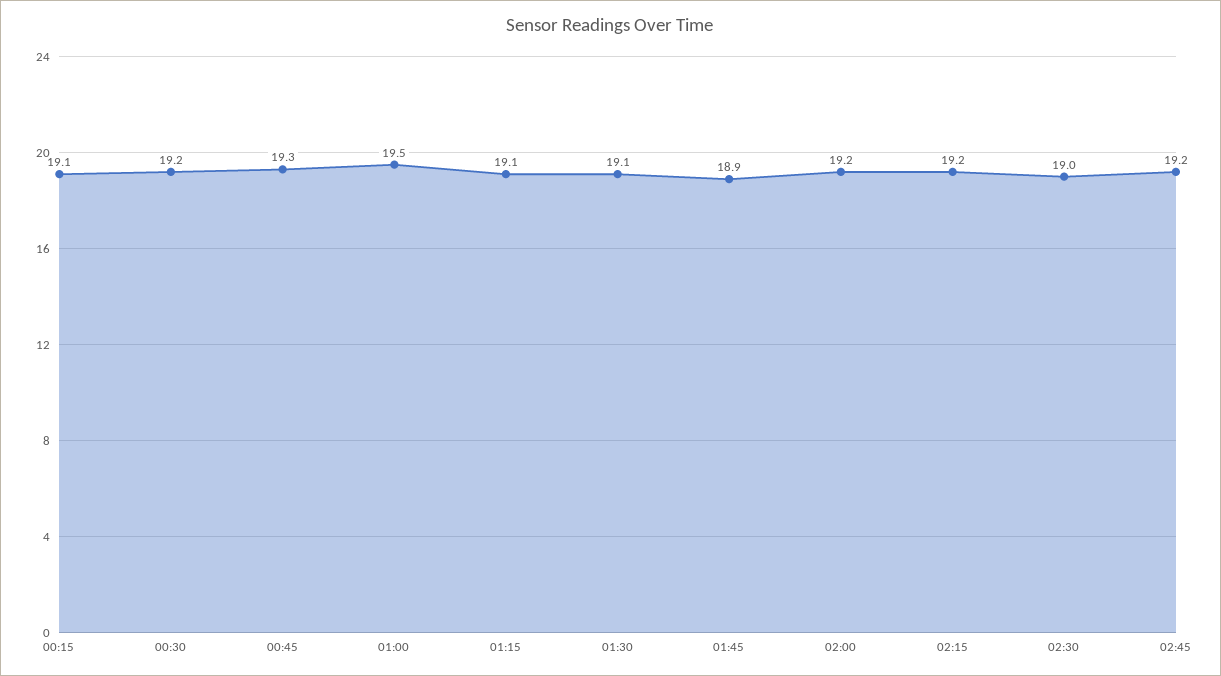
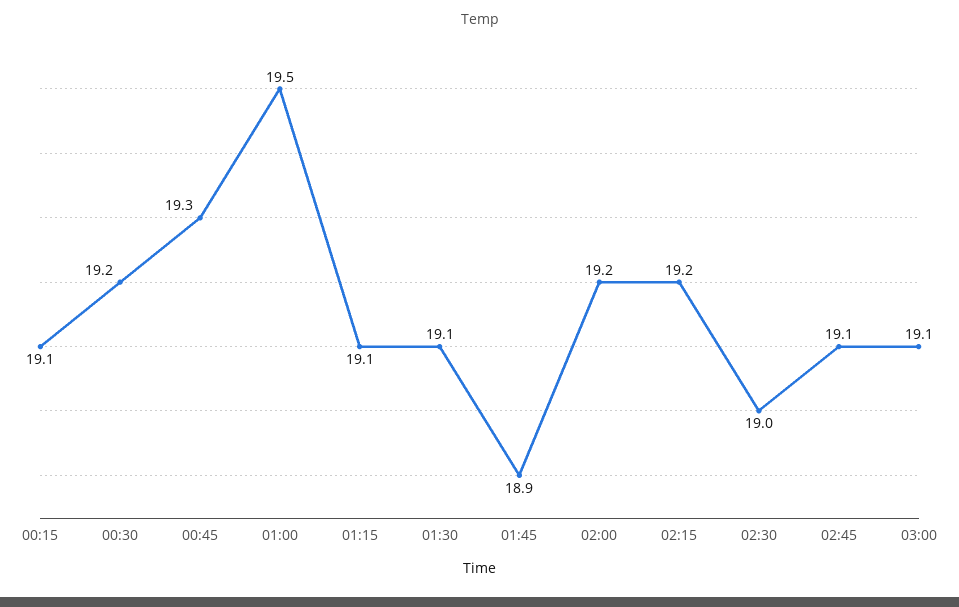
02:45: 19.2 -> 19.1
03:00: none -> 19.1

